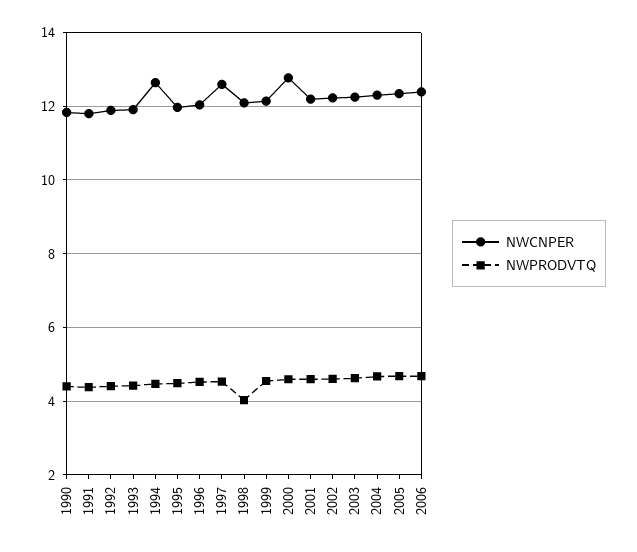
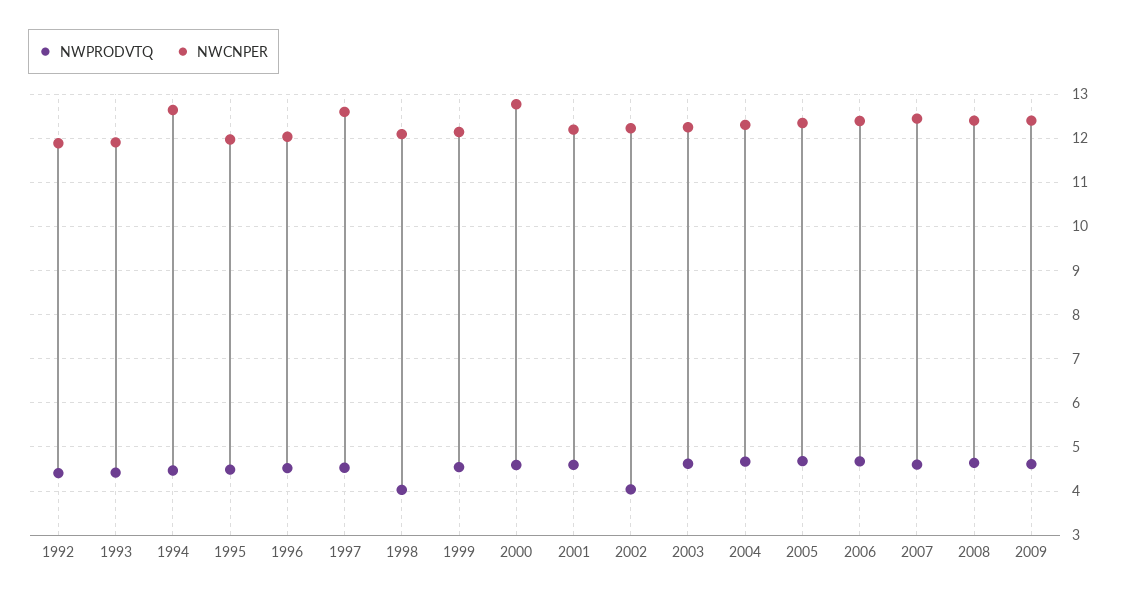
NWCNPER, 1990: 11.8 -> none
NWPRODVTQ, 1990: 4.4 -> none
NWCNPER, 1991: 11.8 -> none
NWPRODVTQ, 1991: 4.4 -> none
NWPRODVTQ, 2002: 4.6 -> 4
NWPRODVTQ, 2007: none -> 4.6
NWCNPER, 2007: none -> 12.4
NWPRODVTQ, 2008: none -> 4.6
NWCNPER, 2008: none -> 12.4
NWPRODVTQ, 2009: none -> 4.6
NWCNPER, 2009: none -> 12.4

